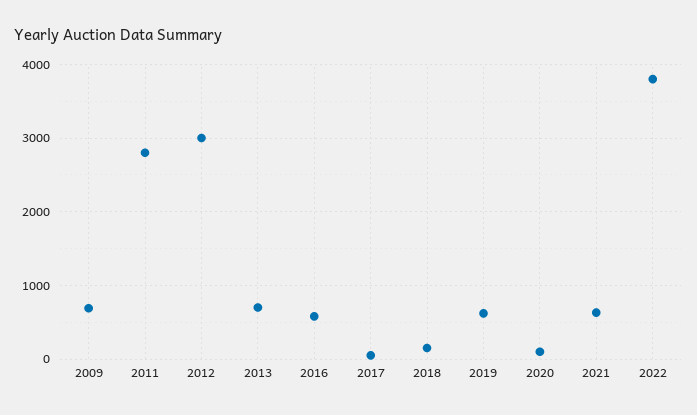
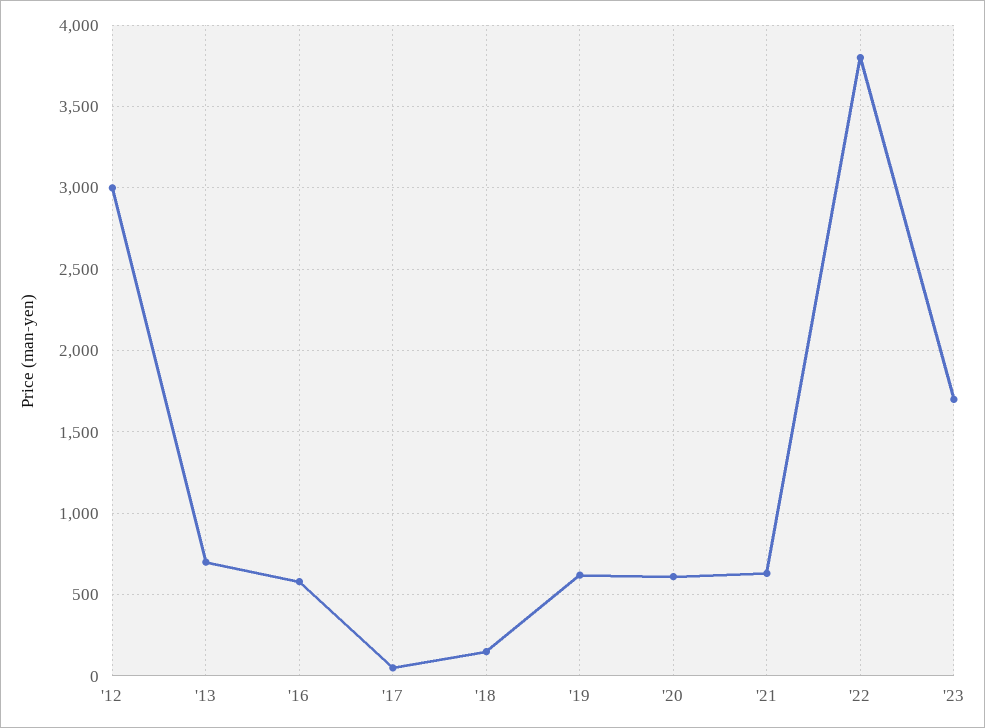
2009: 700 -> none
2011: 2800 -> none
2020: 100 -> 600
'23: none -> 1700

